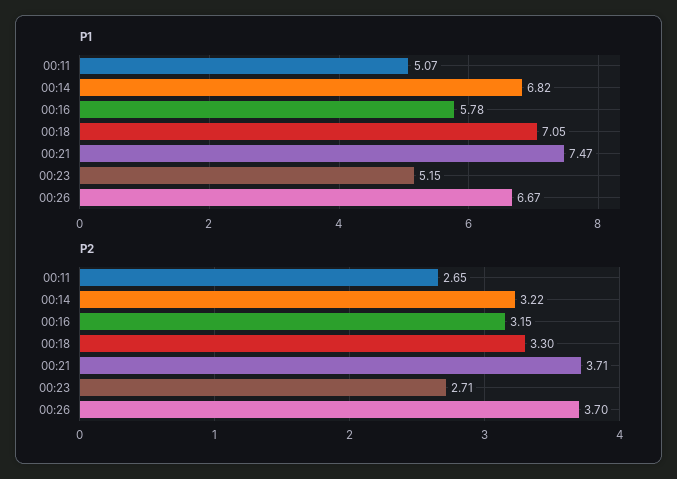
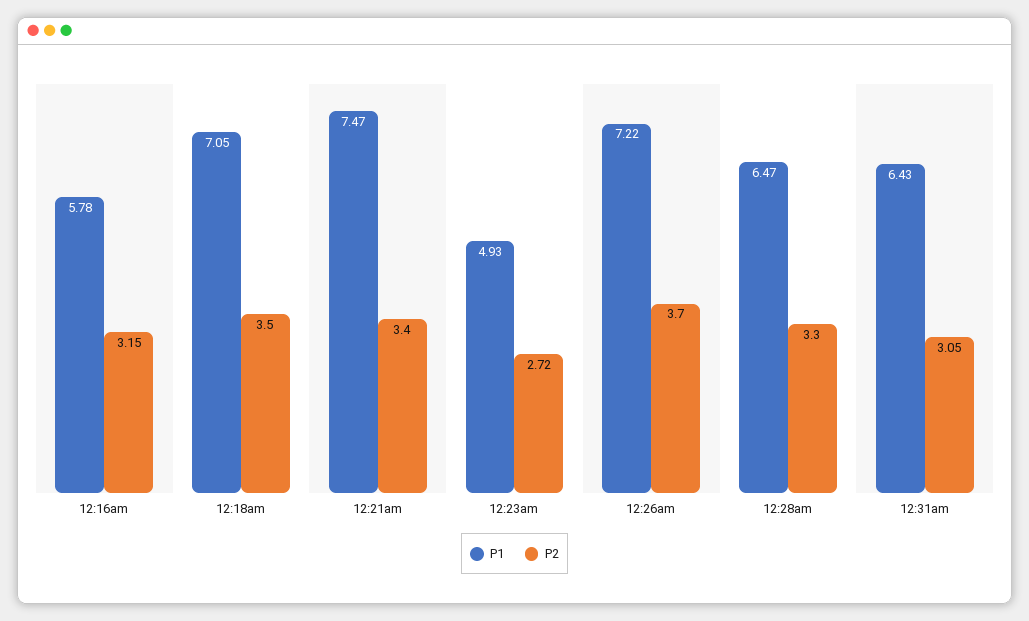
P1, 00:11: 5.07 -> none
P1, 00:14: 6.82 -> none
P1, 00:23: 5.15 -> 4.93
P1, 00:26: 6.67 -> 7.22
P2, 00:11: 2.65 -> none
P2, 00:14: 3.22 -> none
P2, 00:18: 3.3 -> 3.5
P2, 00:21: 3.71 -> 3.4
P2, 00:23: 2.71 -> 2.72
P1, 12:28am: none -> 6.47
P2, 12:28am: none -> 3.3
P1, 12:31am: none -> 6.43
P2, 12:31am: none -> 3.05

